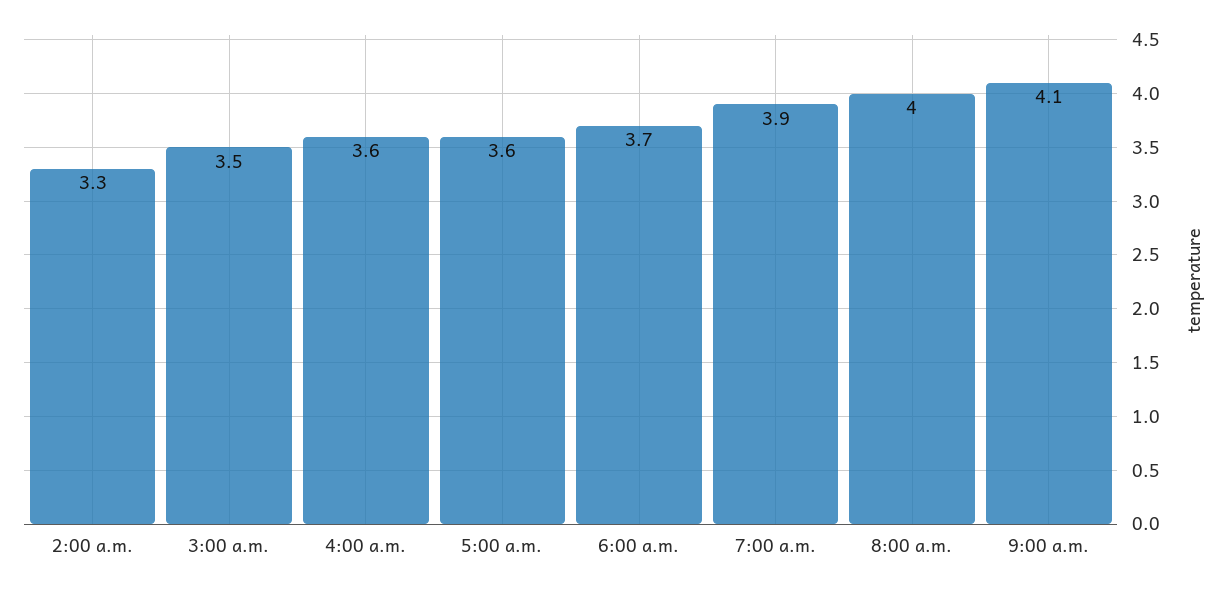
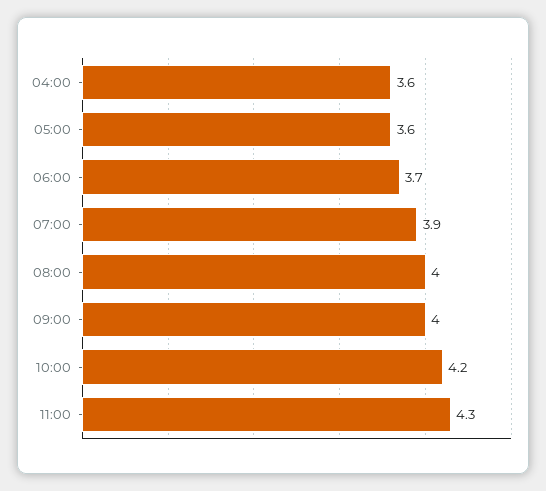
2:00 a.m.: 3.3 -> none
3:00 a.m.: 3.5 -> none
9:00 a.m.: 4.1 -> 4
10:00: none -> 4.2
11:00: none -> 4.3

